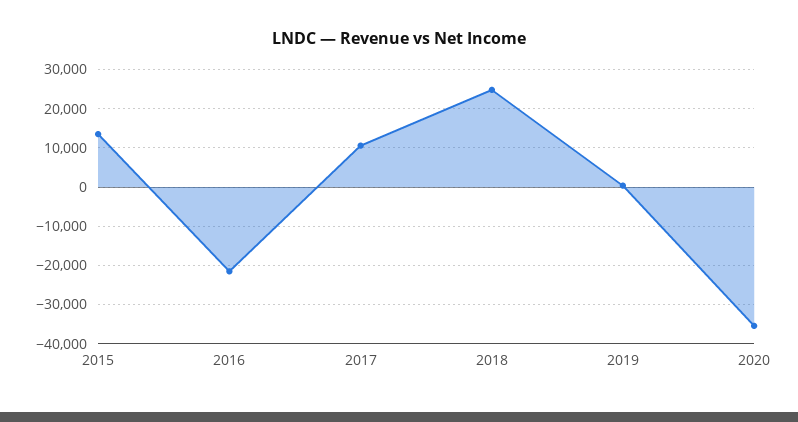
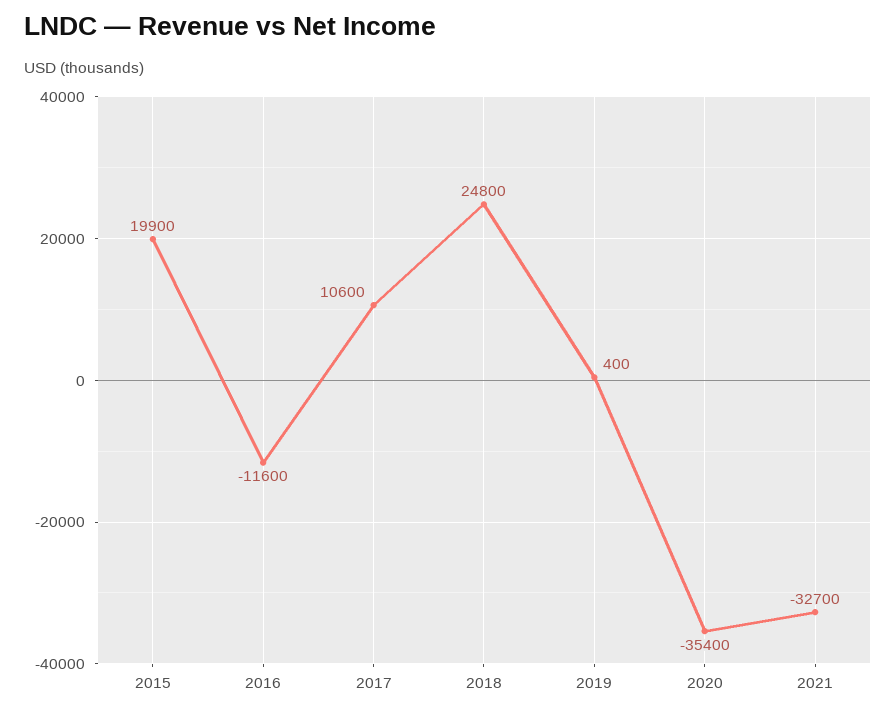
2015: 14000 -> 19900
2016: -22000 -> -11600
2021: none -> -32700

